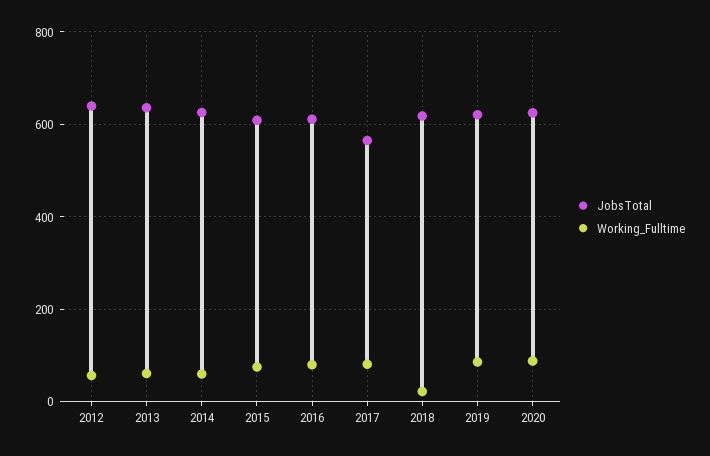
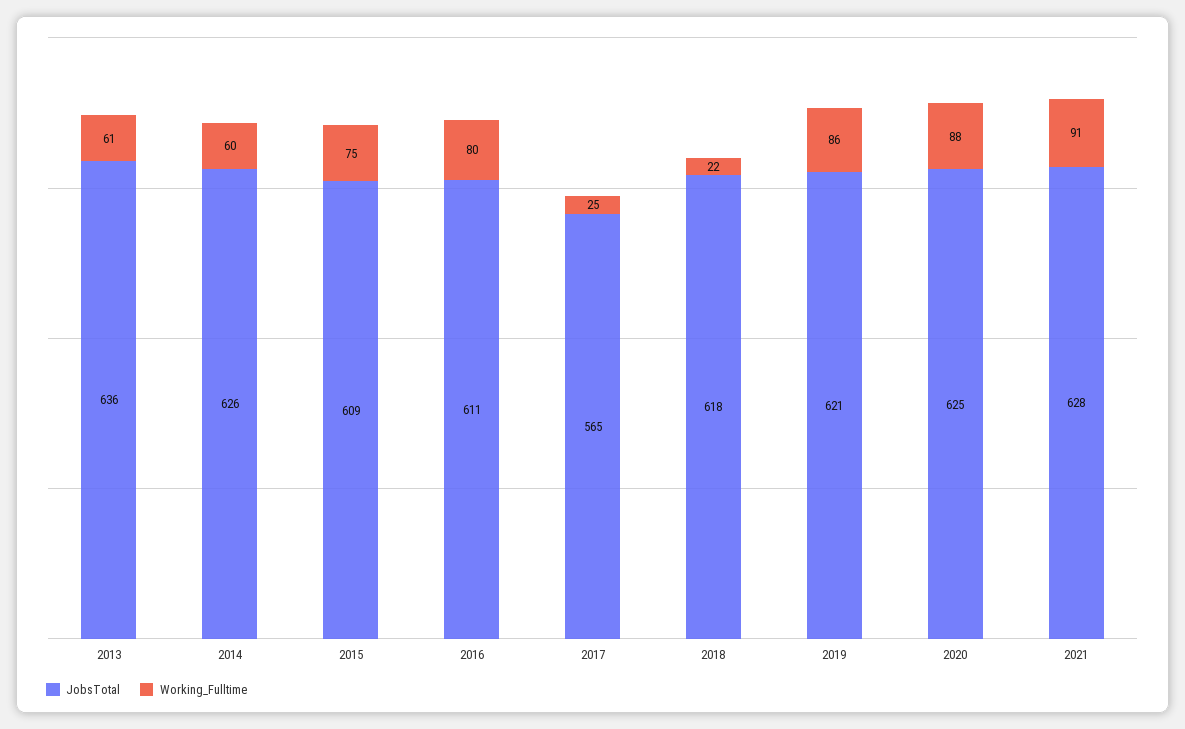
JobsTotal, 2012: 640 -> none
Working_Fulltime, 2012: 60 -> none
Working_Fulltime, 2017: 80 -> 25
JobsTotal, 2021: none -> 628
Working_Fulltime, 2021: none -> 91

